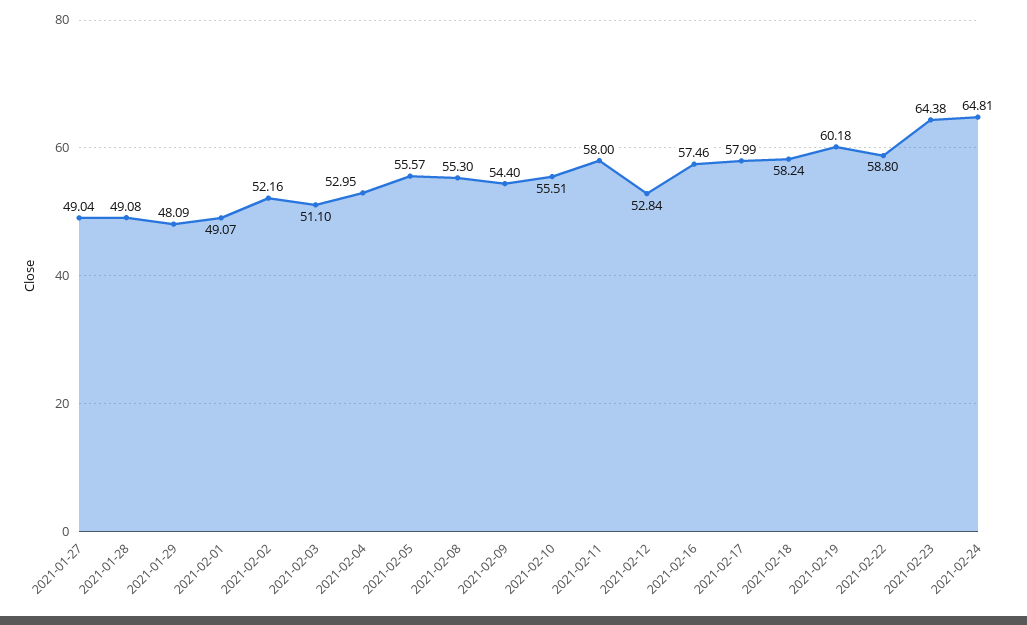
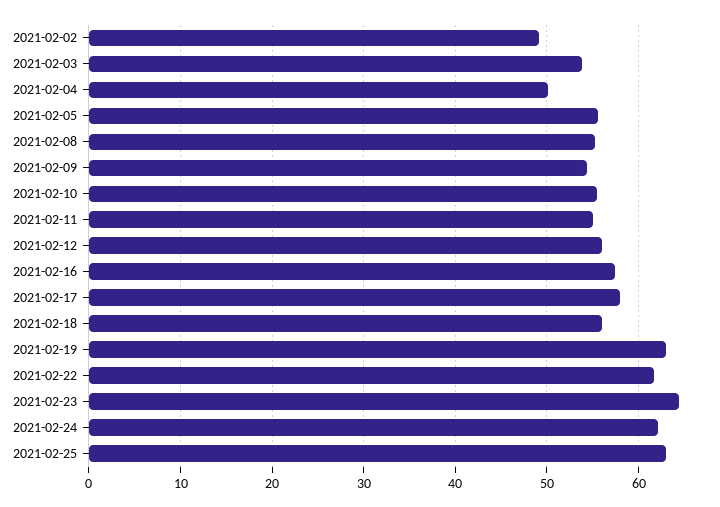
2021-01-27: 49.04 -> none
2021-01-28: 49.08 -> none
2021-01-29: 48.09 -> none
2021-02-01: 49.07 -> none
2021-02-02: 52.16 -> 49
2021-02-03: 51.1 -> 54
2021-02-04: 52.95 -> 50
2021-02-11: 58 -> 55
2021-02-12: 52.84 -> 56
2021-02-18: 58.24 -> 56
2021-02-19: 60.18 -> 63
2021-02-22: 58.8 -> 62
2021-02-24: 64.81 -> 62
2021-02-25: none -> 63

